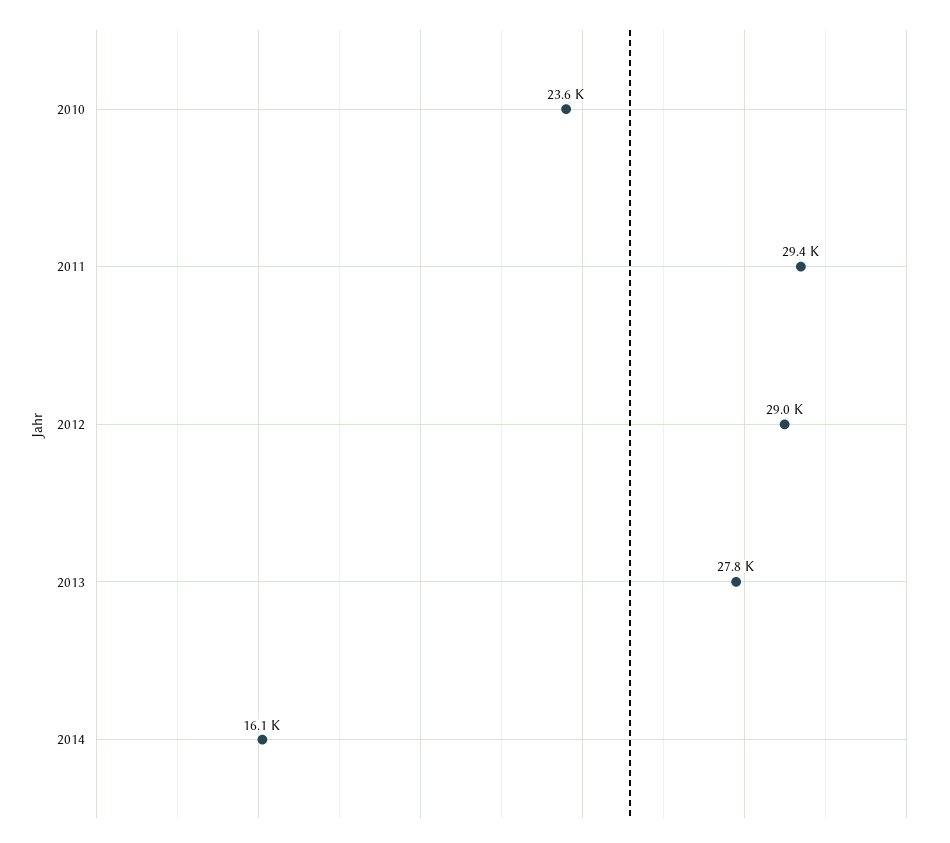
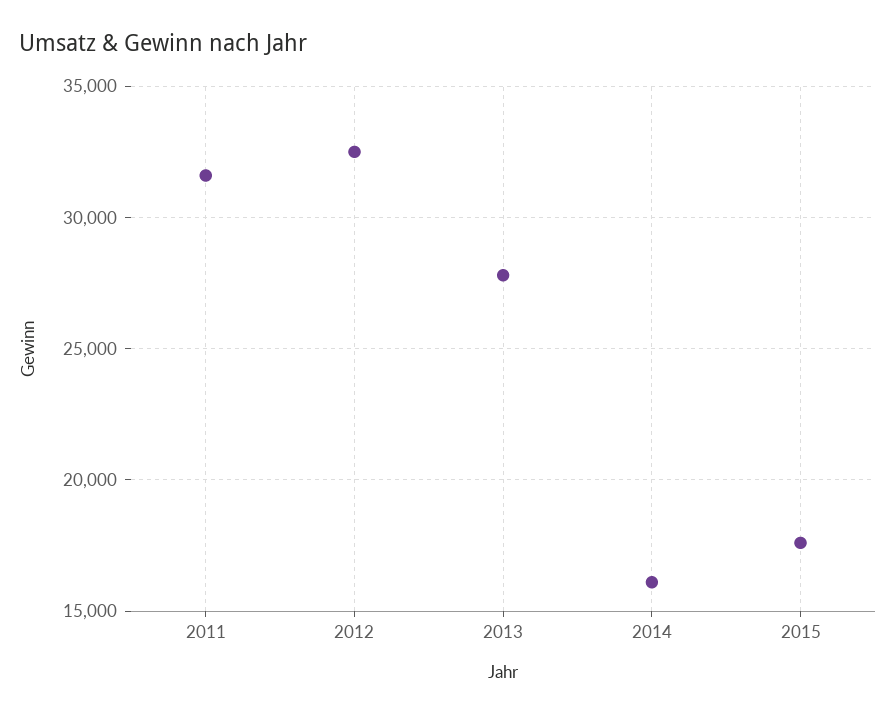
2010: 23600 -> none
2011: 29400 -> 31500
2012: 29000 -> 32500
2015: none -> 17500

